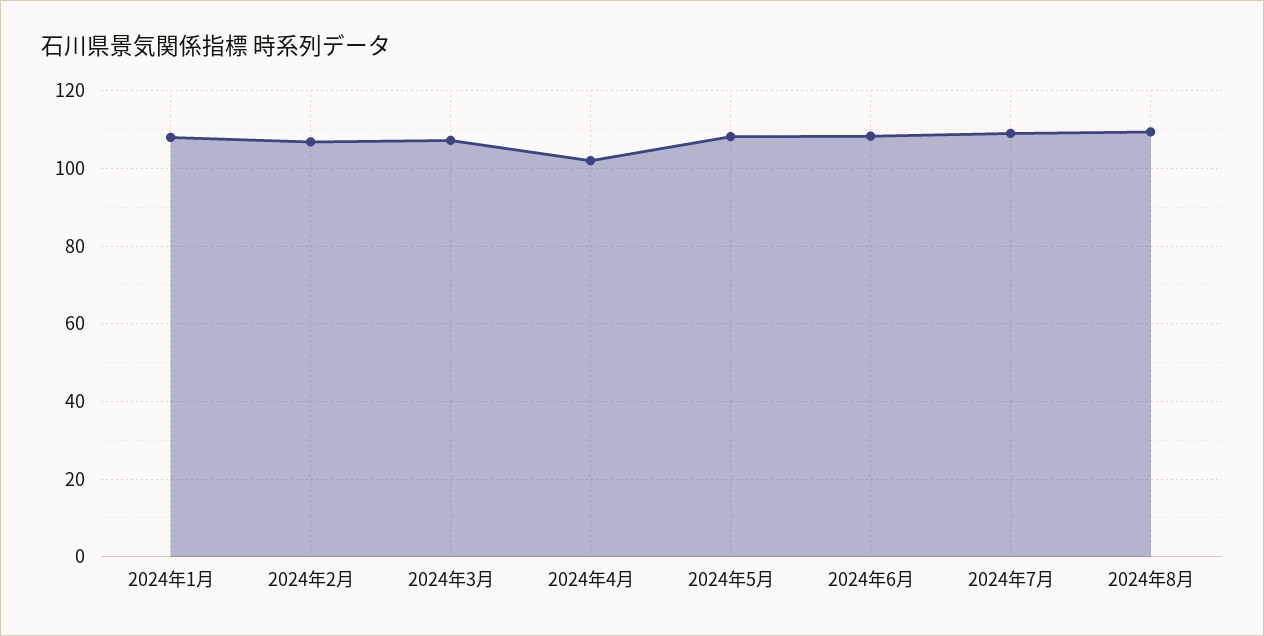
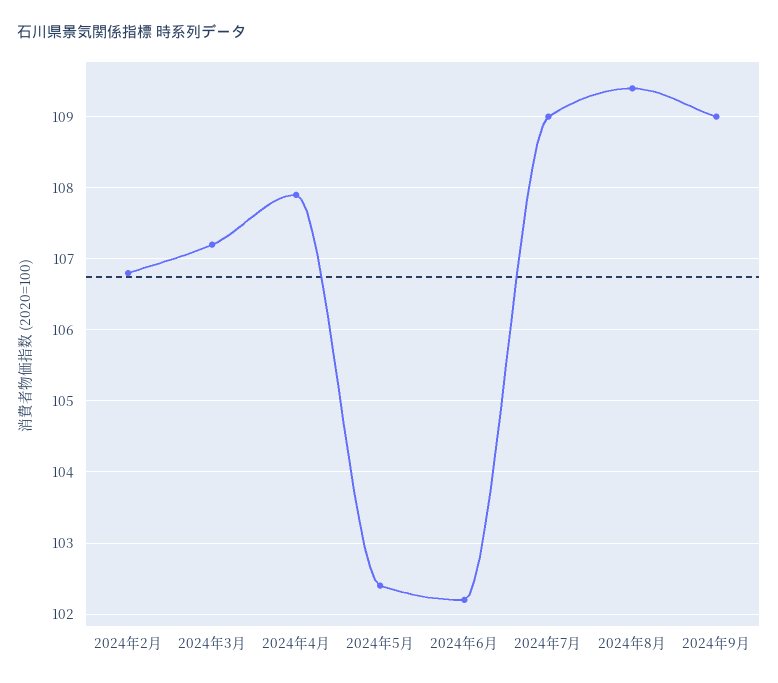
2024年1月: 108 -> none
2024年4月: 102 -> 107.9
2024年5月: 108 -> 102.4
2024年6月: 108 -> 102.2
2024年9月: none -> 109

